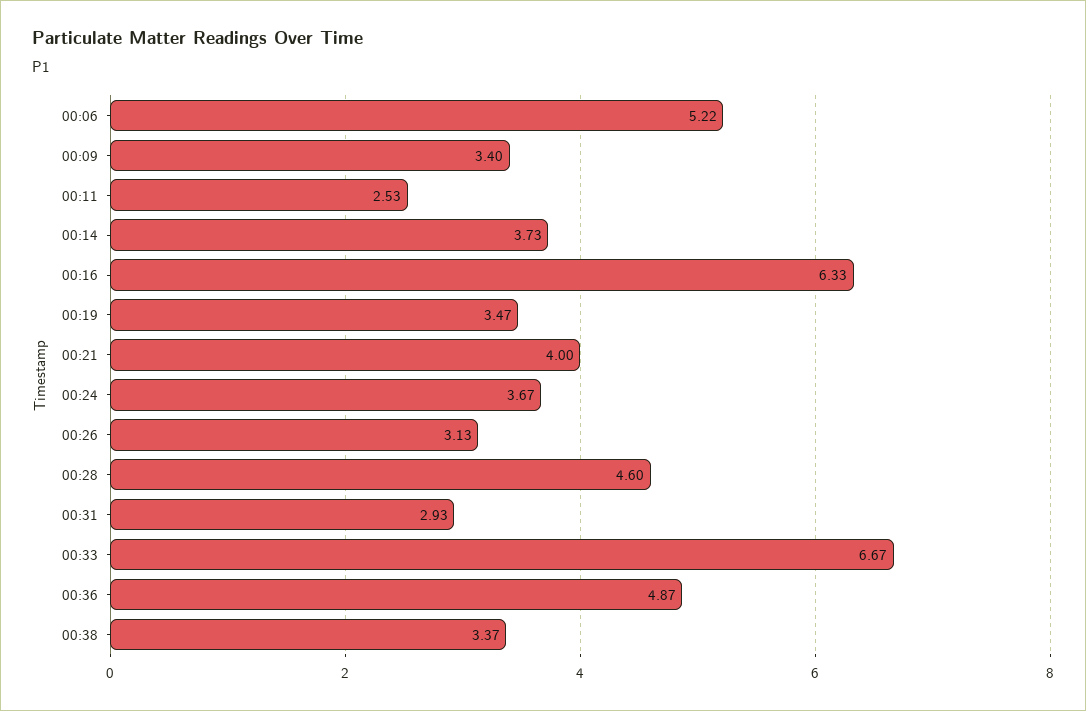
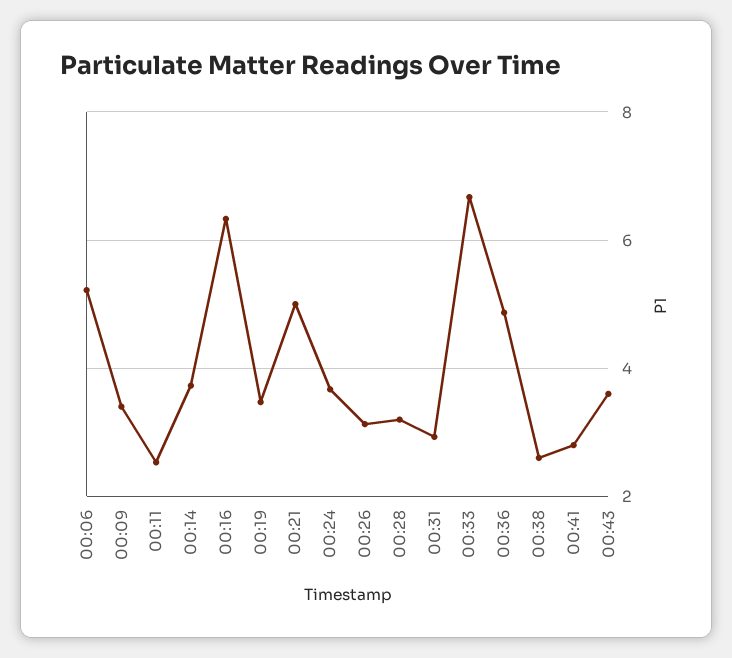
00:21: 4 -> 5
00:28: 4.6 -> 3.2
00:38: 3.37 -> 2.6
00:41: none -> 2.8
00:43: none -> 3.6

